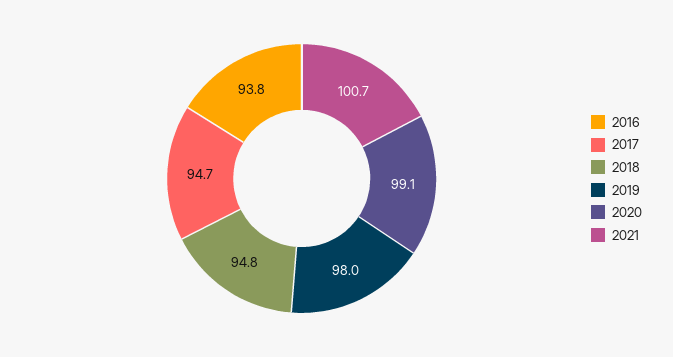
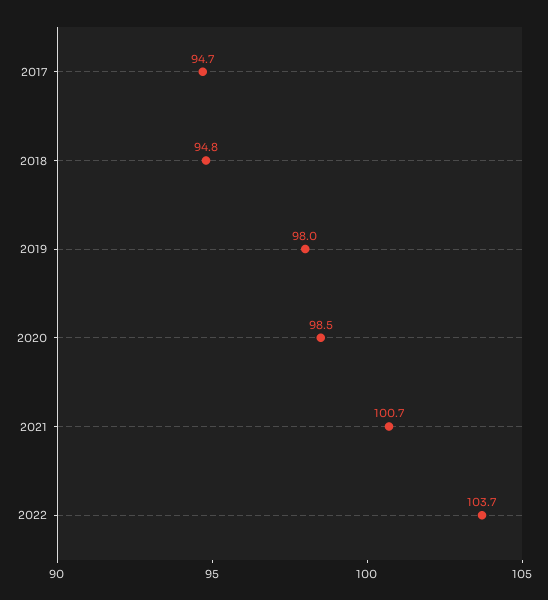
2016: 93.8 -> none
2020: 99.1 -> 98.5
2022: none -> 103.7

